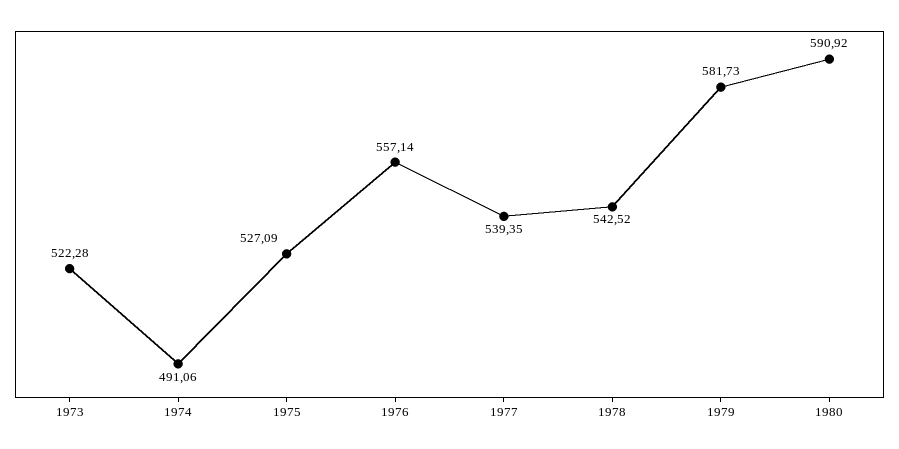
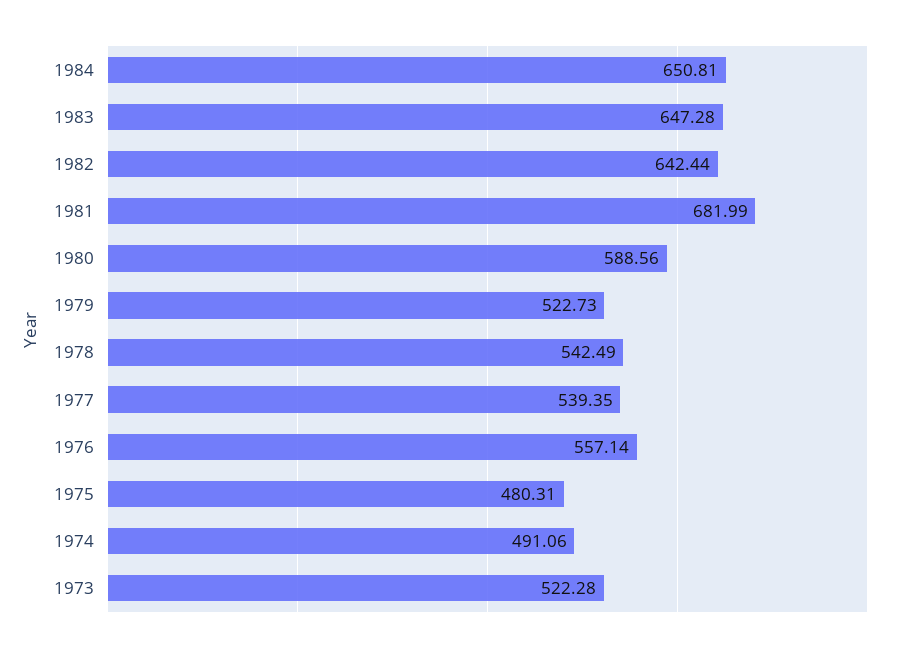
1975: 527.09 -> 480.31
1978: 542.52 -> 542.49
1979: 581.73 -> 522.73
1980: 590.92 -> 588.56
1984: none -> 650.81
1983: none -> 647.28
1982: none -> 642.44
1981: none -> 681.99

